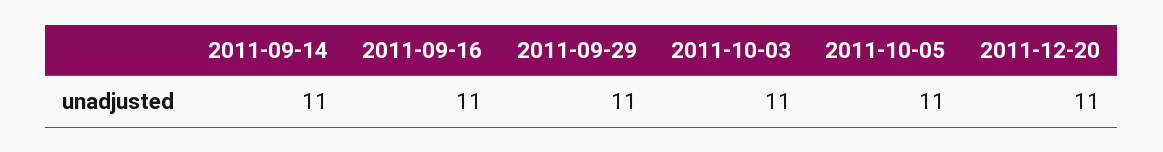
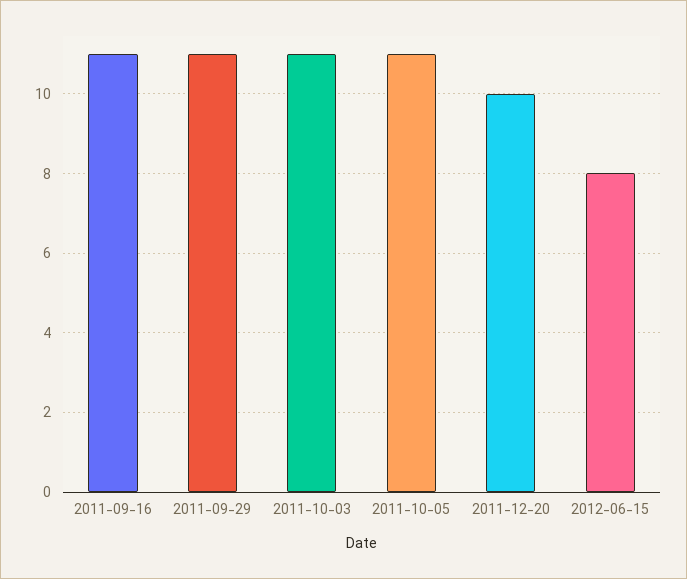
2011-09-14: 11 -> none
2011-12-20: 11 -> 10
2012-06-15: none -> 8

